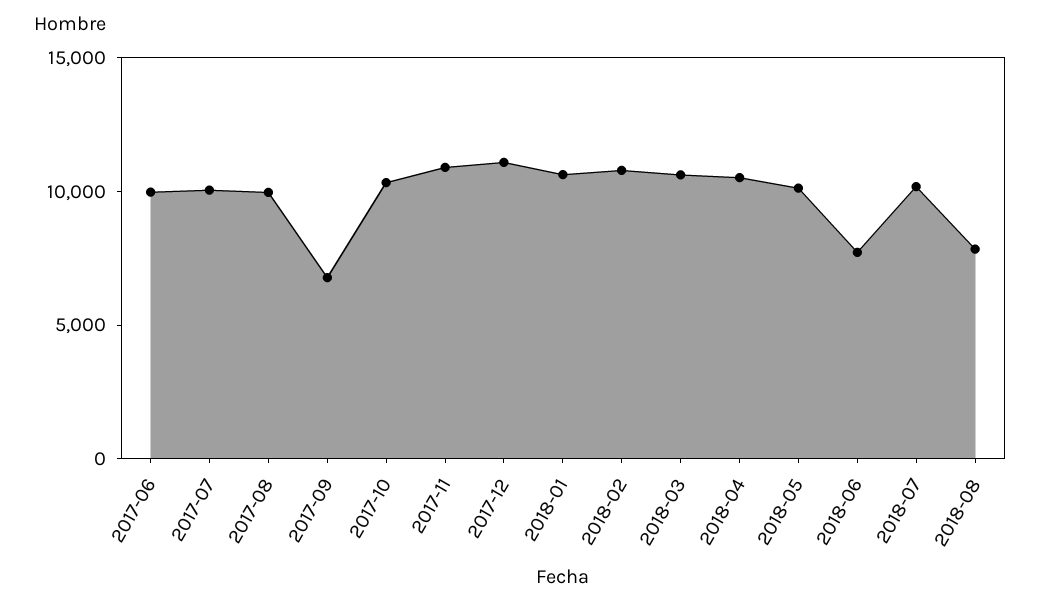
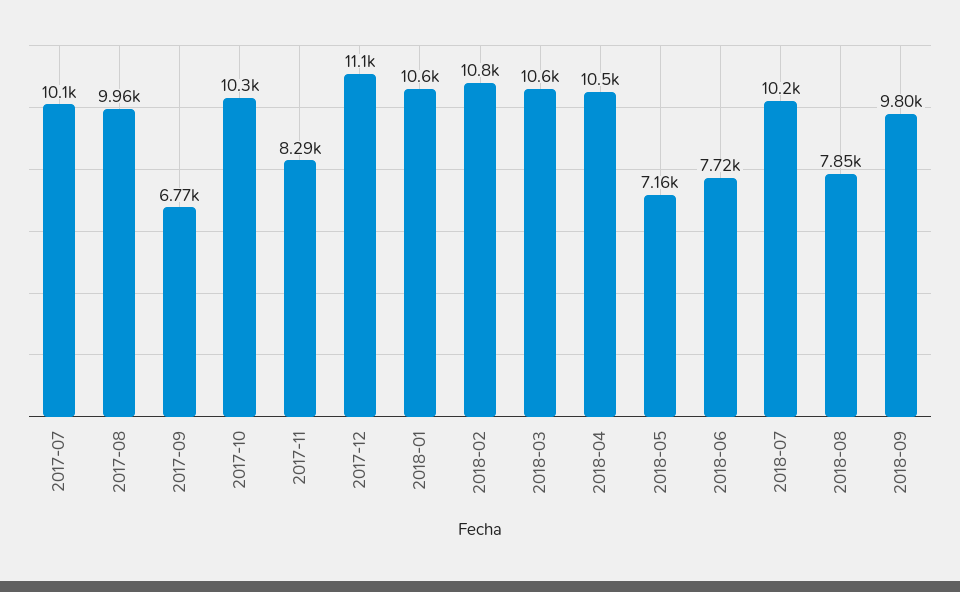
2017-06: 10000 -> none
2017-11: 11000 -> 8290
2018-05: 10000 -> 7160
2018-09: none -> 9800

